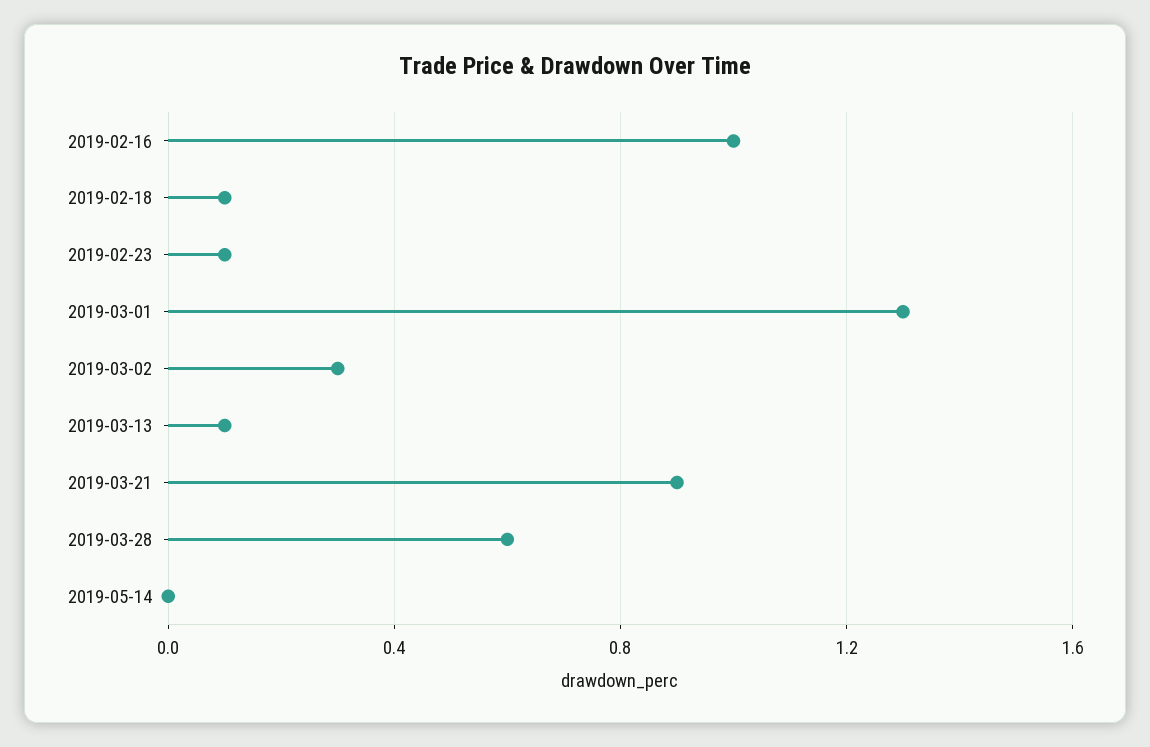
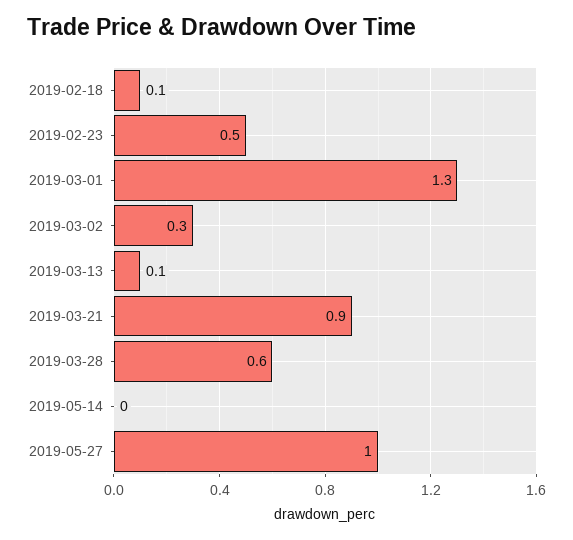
2019-02-16: 1 -> none
2019-02-23: 0.1 -> 0.5
2019-05-27: none -> 1

